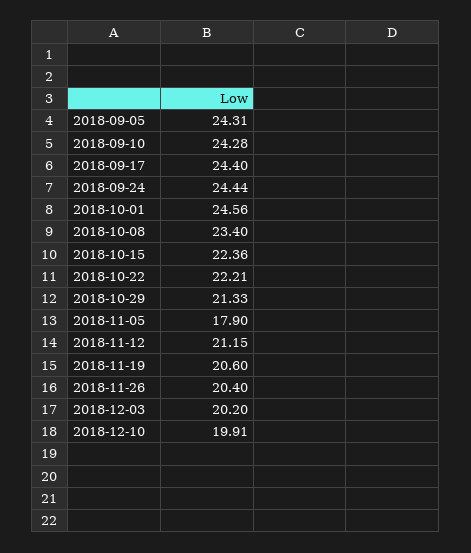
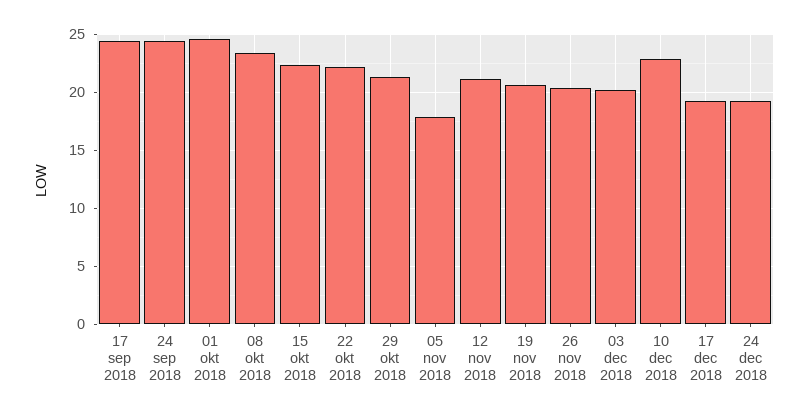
2018-09-05: 24.31 -> none
2018-09-10: 24.28 -> none
2018-12-10: 19.91 -> 23
17 dec 2018: none -> 19
24 dec 2018: none -> 19

